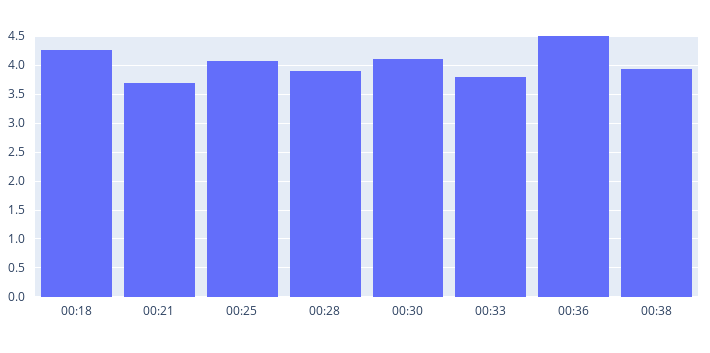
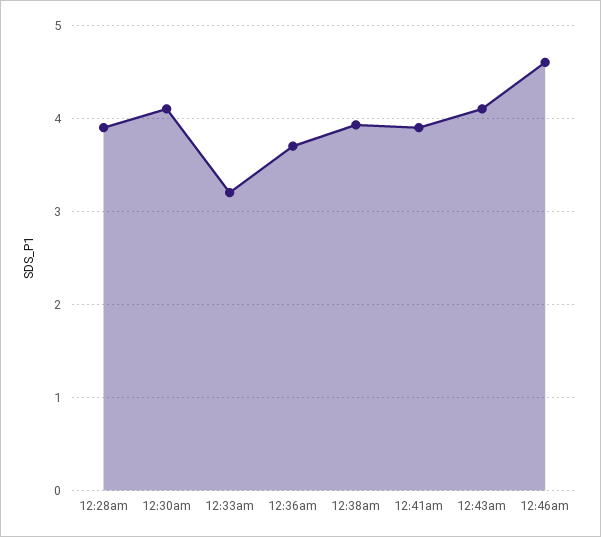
00:18: 4.25 -> none
00:21: 3.75 -> none
00:25: 4 -> none
00:33: 3.75 -> 3.2
00:36: 4.5 -> 3.7
12:41am: none -> 3.9
12:43am: none -> 4.1
12:46am: none -> 4.6

